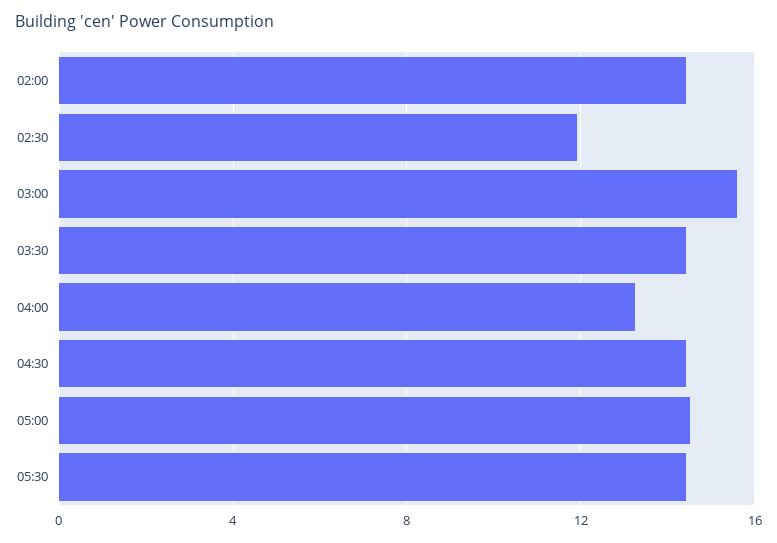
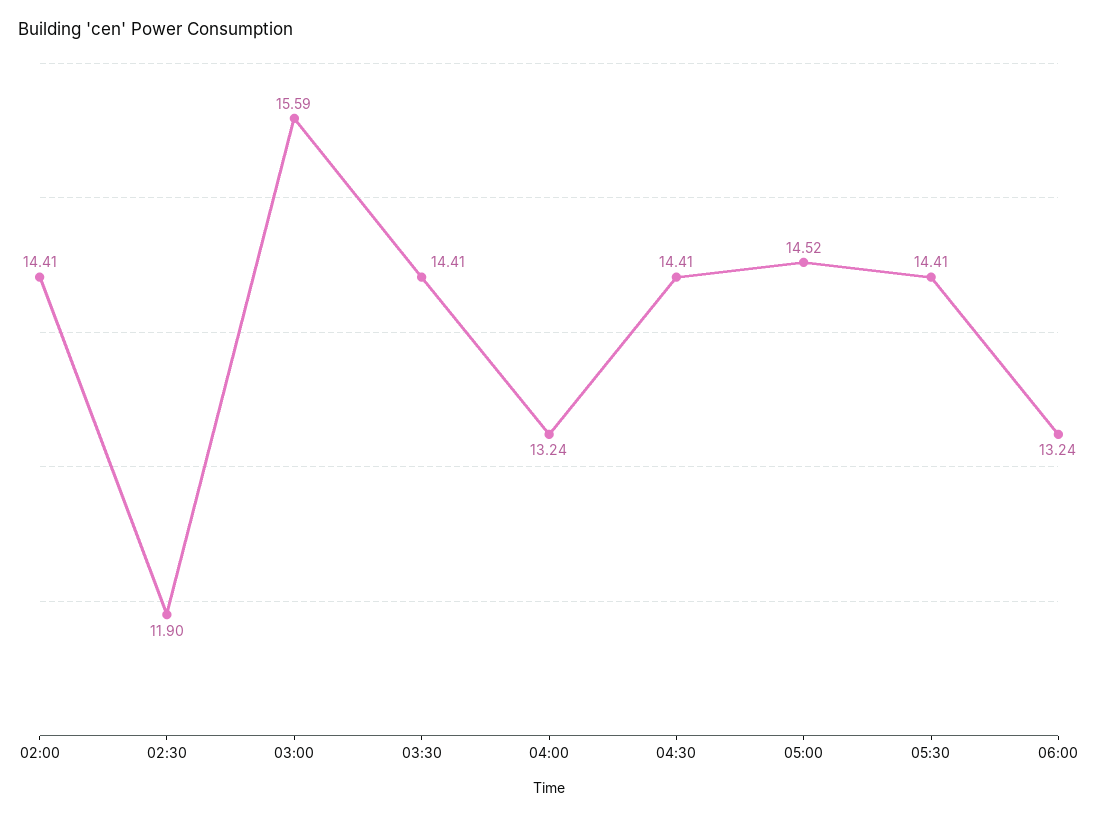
06:00: none -> 13.24

